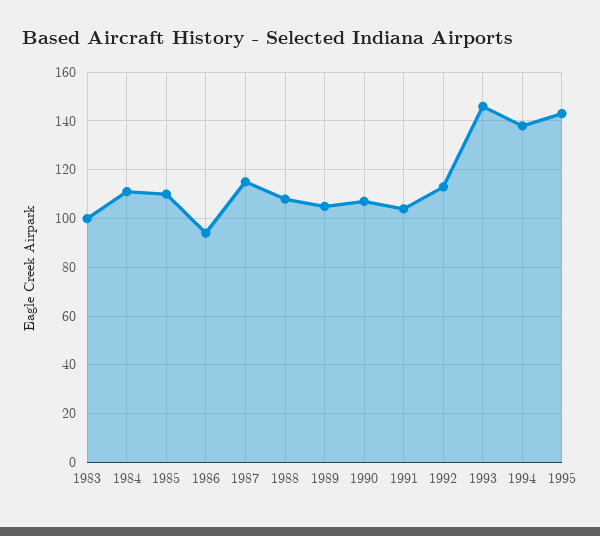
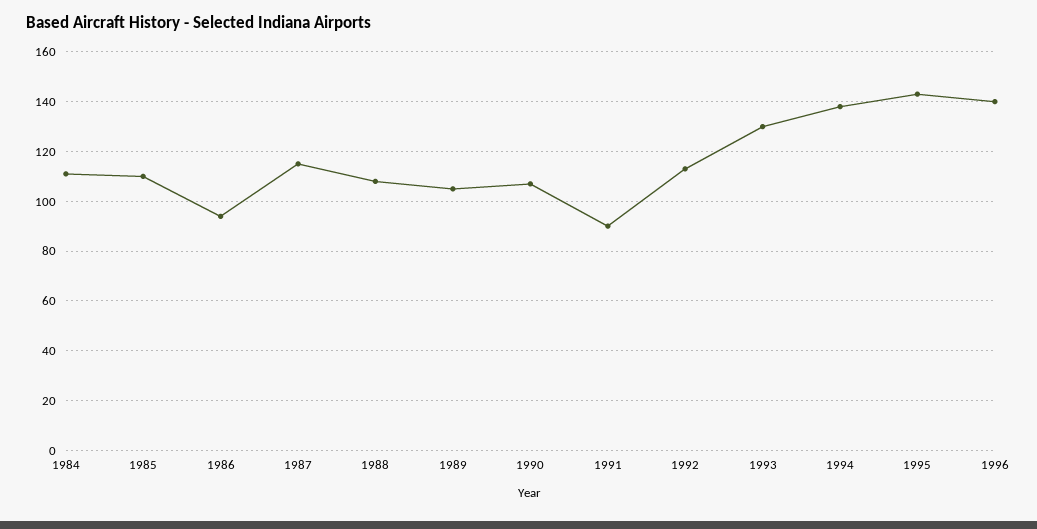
1983: 100 -> none
1991: 105 -> 90
1993: 145 -> 130
1996: none -> 140

